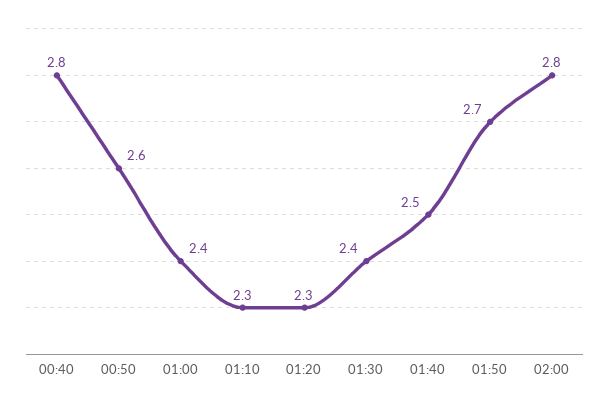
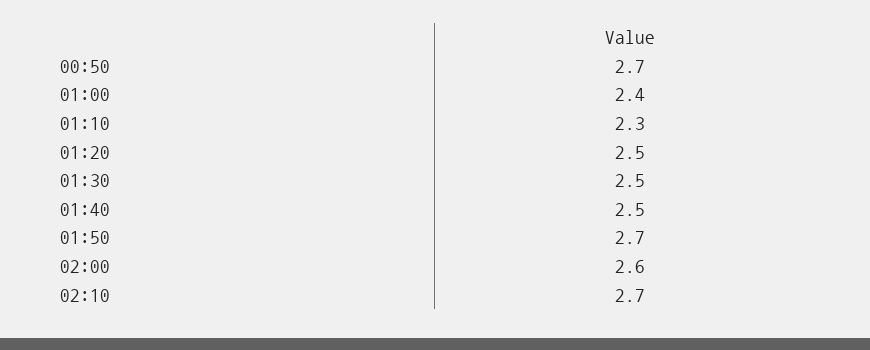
00:40: 2.8 -> none
00:50: 2.6 -> 2.7
01:20: 2.3 -> 2.5
01:30: 2.4 -> 2.5
02:00: 2.8 -> 2.6
02:10: none -> 2.7

